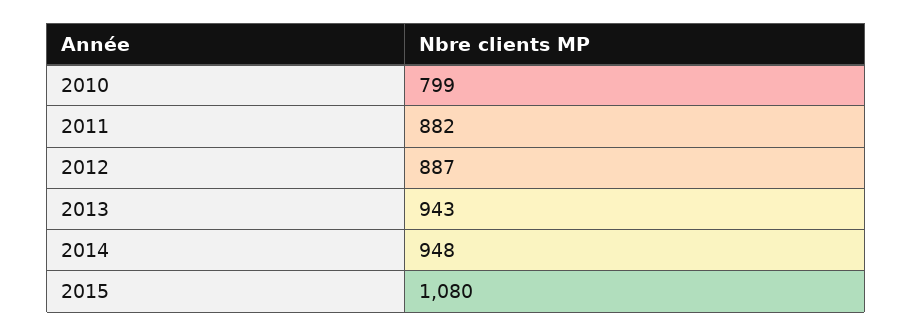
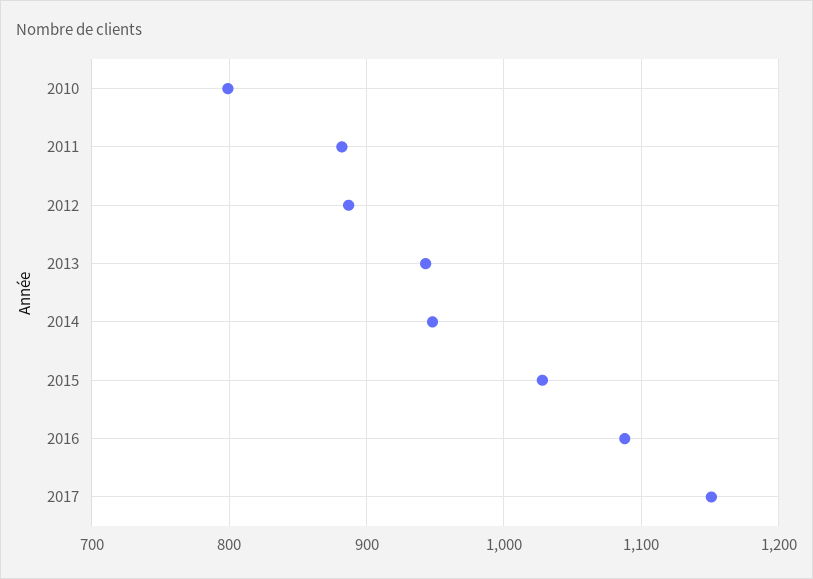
2015: 1080 -> 1030
2016: none -> 1090
2017: none -> 1150

